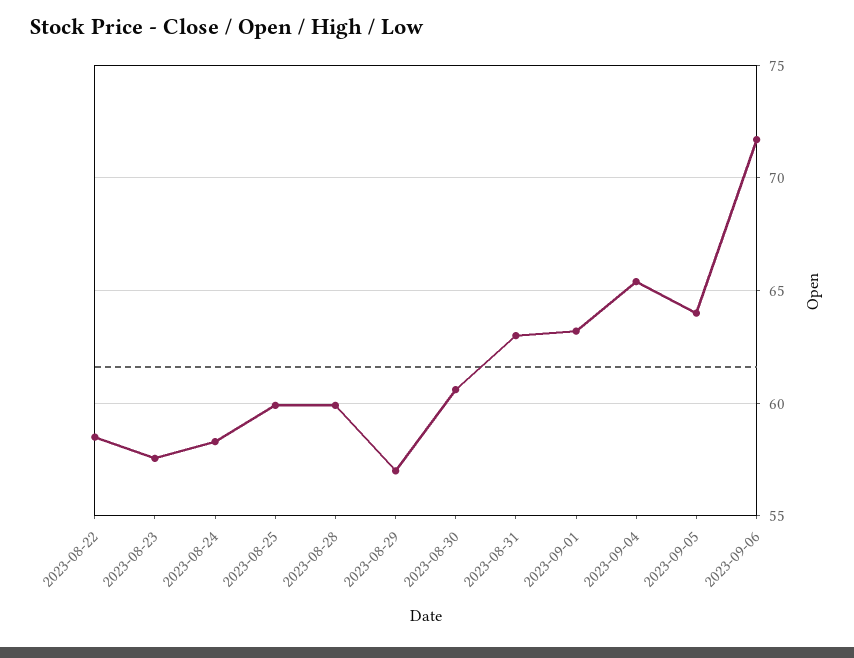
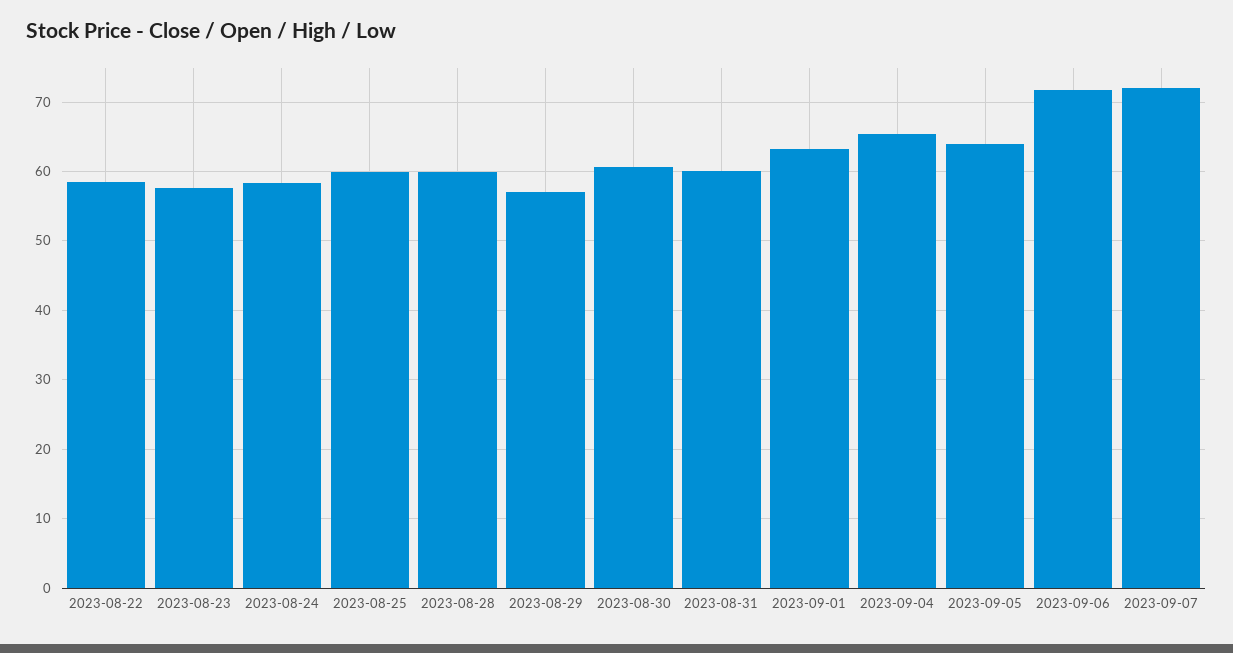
2023-08-31: 63 -> 60
2023-09-07: none -> 72

